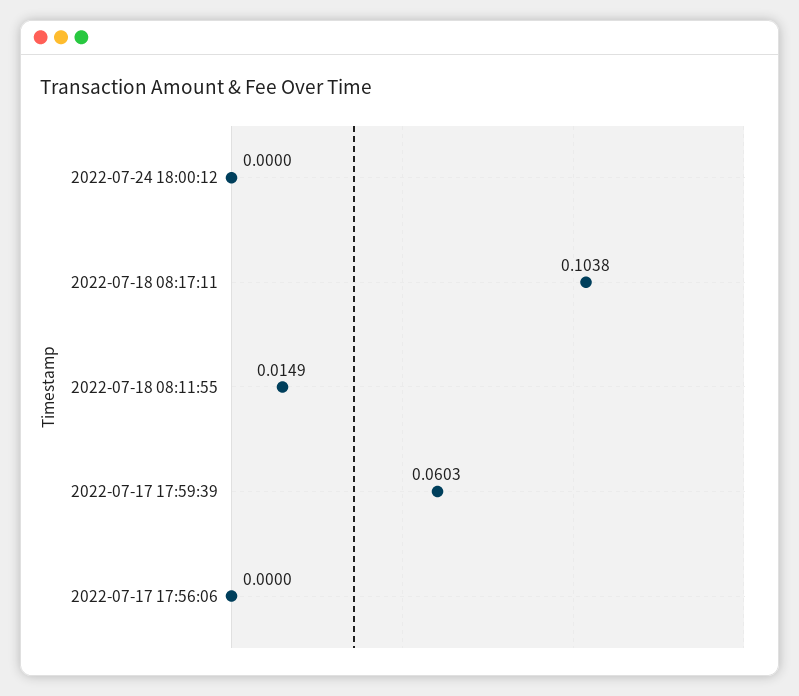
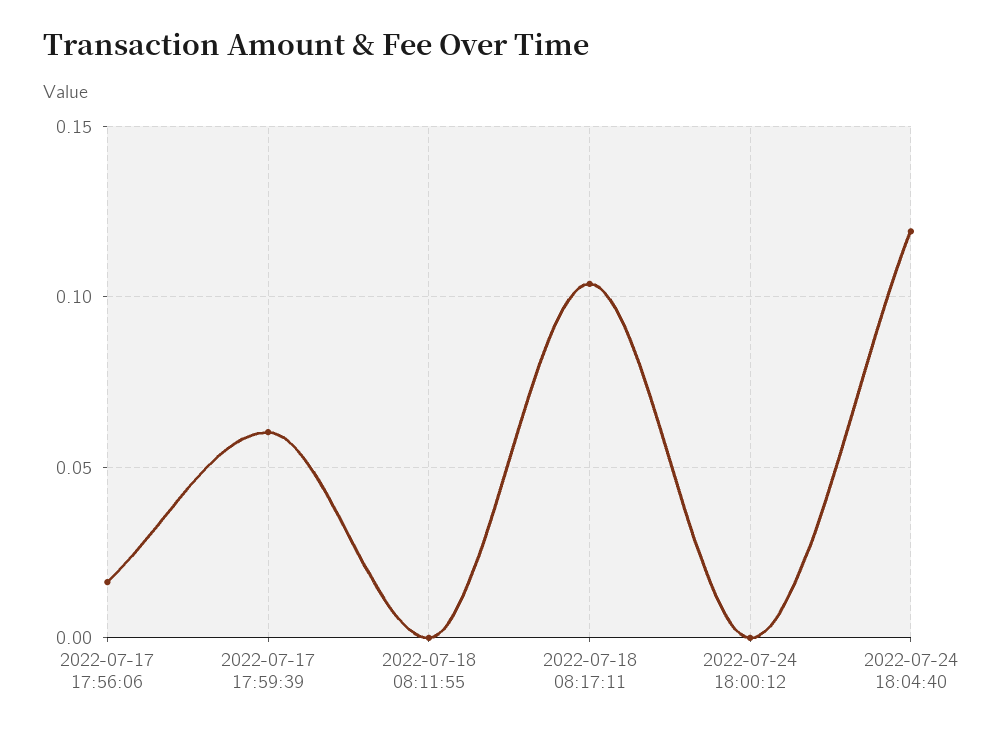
2022-07-18 08:11:55: 0.0149 -> 0
2022-07-17 17:56:06: 0 -> 0.015
2022-07-24 18:04:40: none -> 0.12

